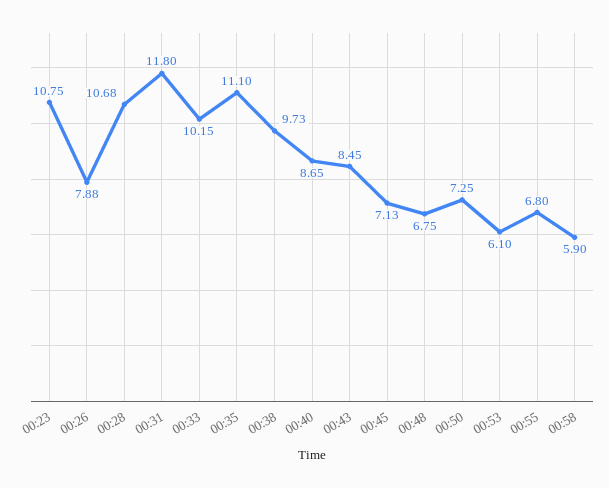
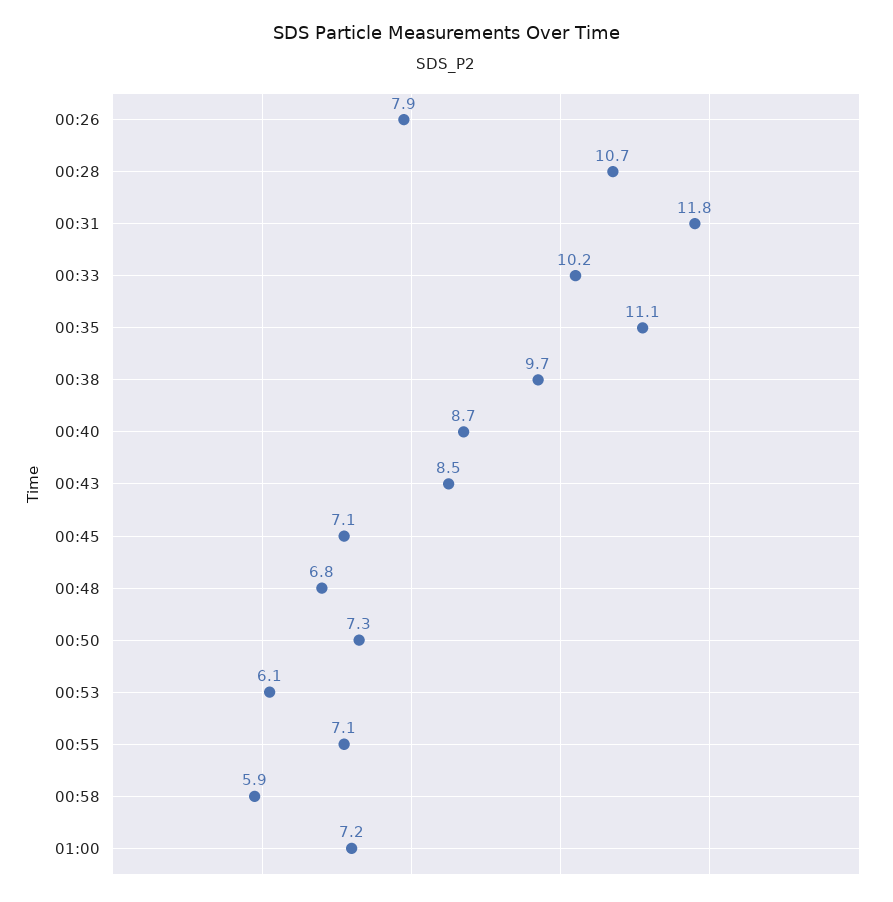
00:23: 10.75 -> none
00:55: 6.8 -> 7.1
01:00: none -> 7.2

